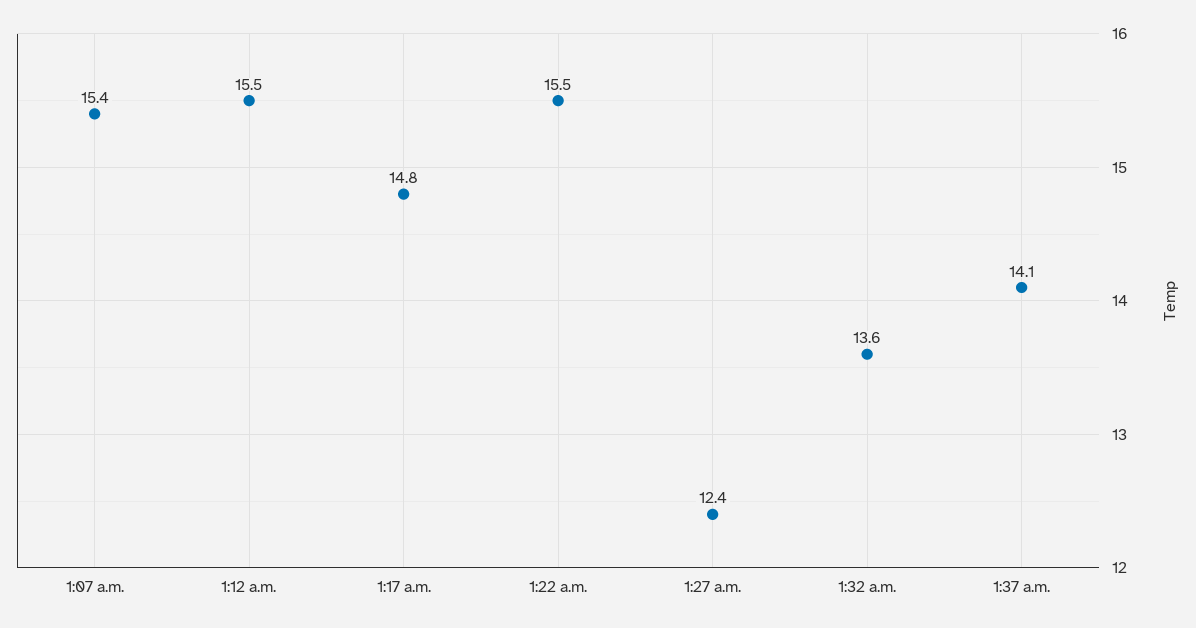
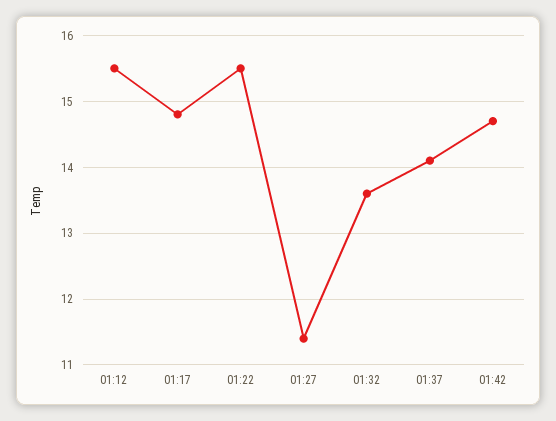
1:07 a.m.: 15.4 -> none
1:27 a.m.: 12.4 -> 11.4
01:42: none -> 14.7

